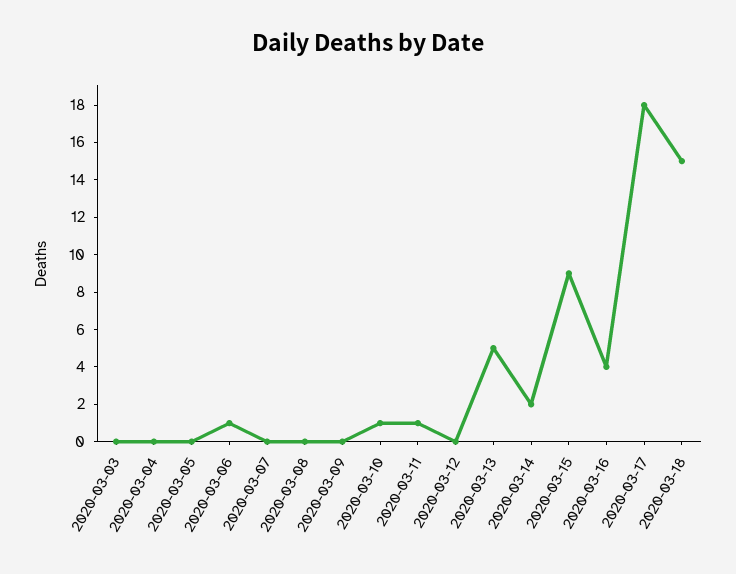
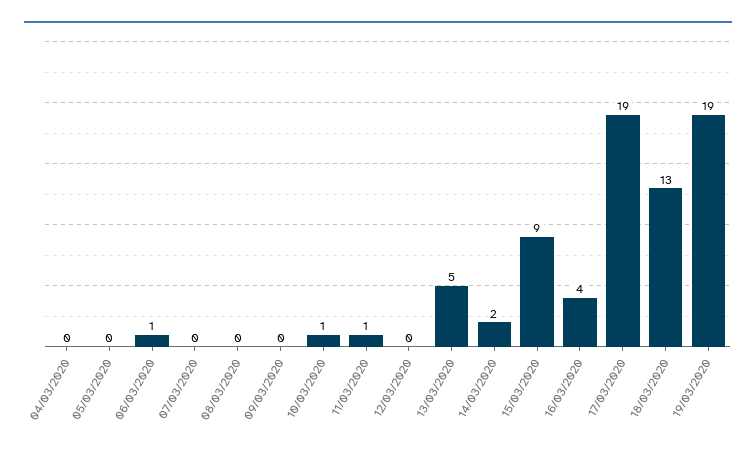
2020-03-03: 0 -> none
2020-03-17: 18 -> 19
2020-03-18: 15 -> 13
19/03/2020: none -> 19

